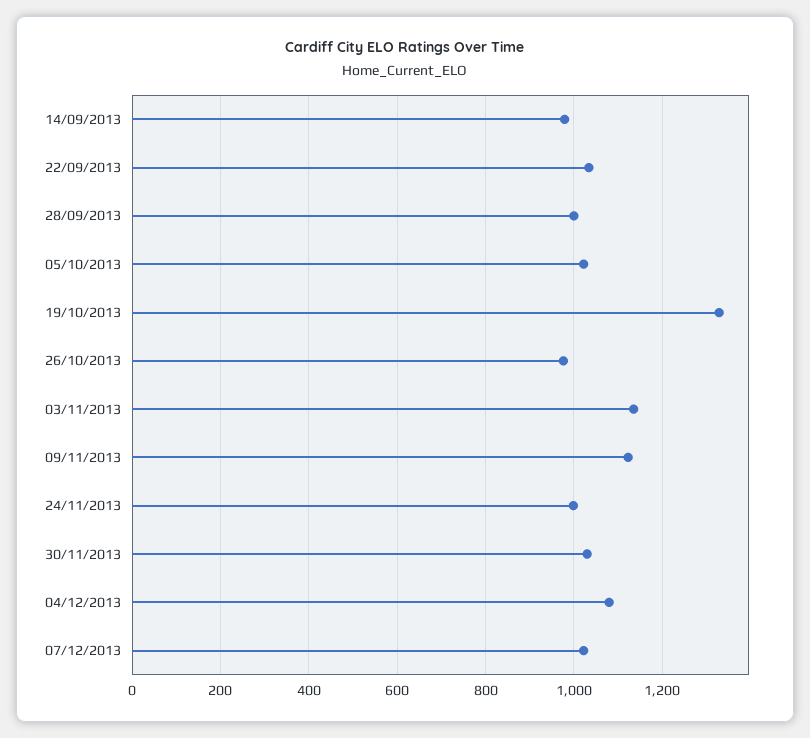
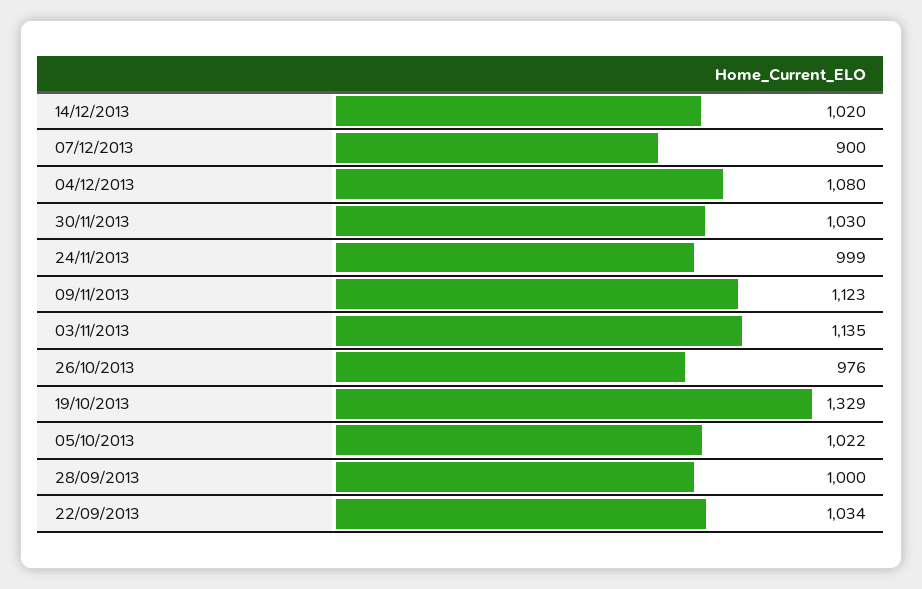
14/09/2013: 980 -> none
07/12/2013: 1020 -> 900
14/12/2013: none -> 1020

